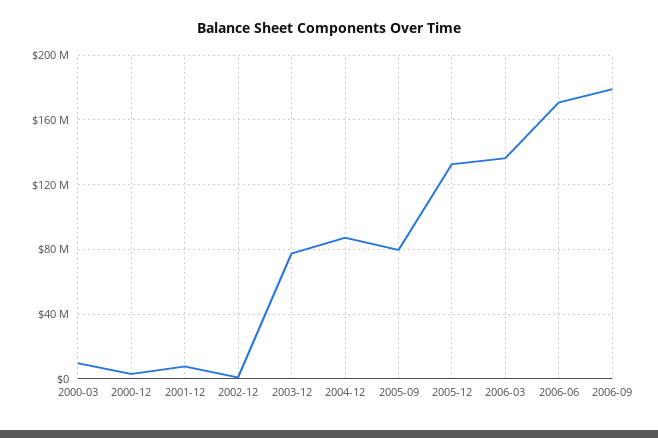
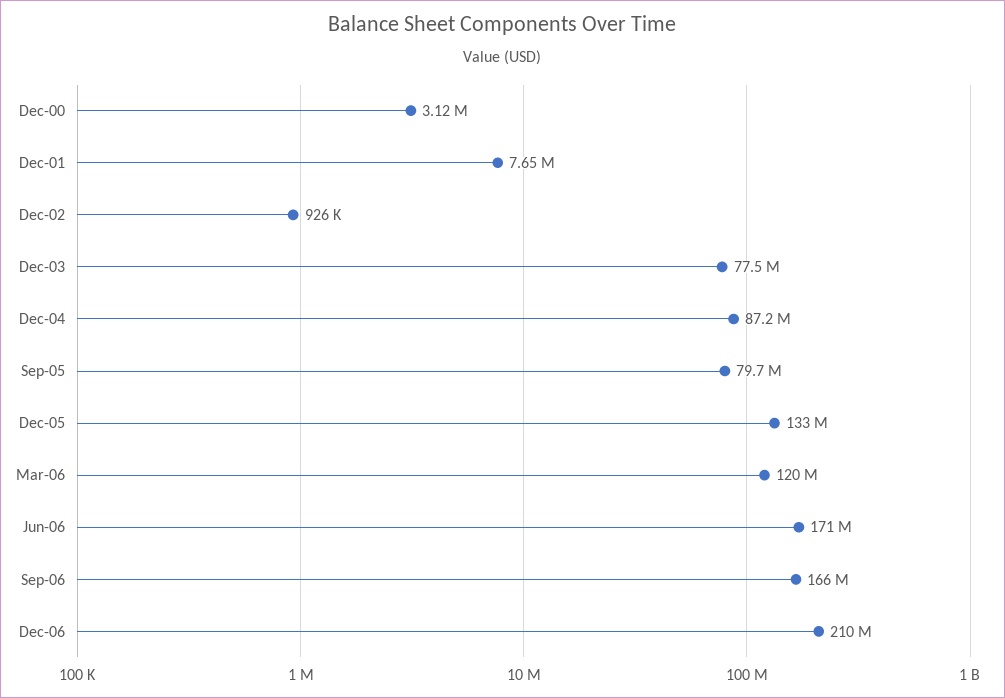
2000-03: 10000000 -> none
2006-03: 135000000 -> 120000000
2006-09: 180000000 -> 166000000
Dec-06: none -> 210000000

